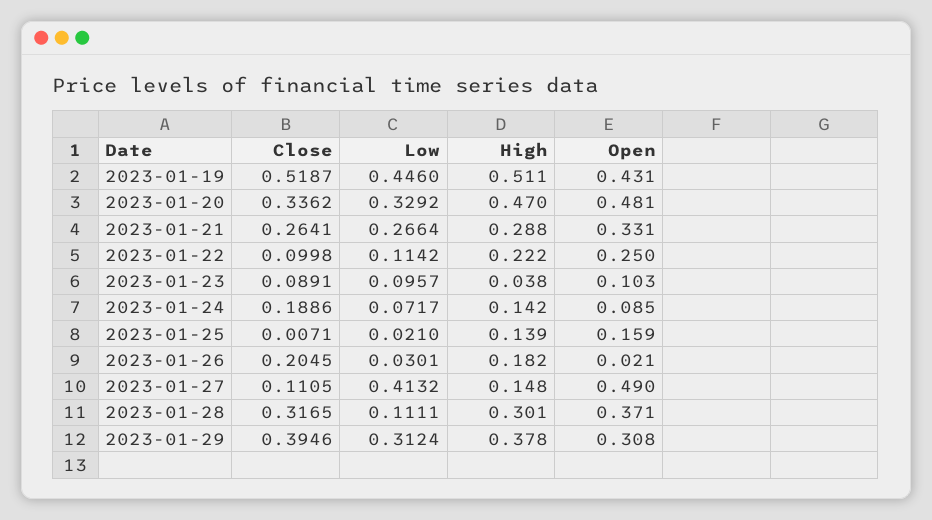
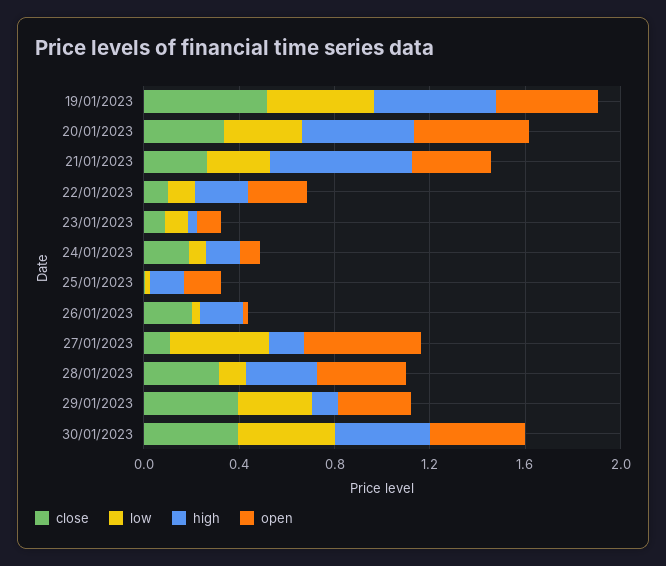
High, 2023-01-21: 0.288 -> 0.6
High, 2023-01-29: 0.378 -> 0.1
Close, 30/01/2023: none -> 0.4
Low, 30/01/2023: none -> 0.4
High, 30/01/2023: none -> 0.4
Open, 30/01/2023: none -> 0.4

